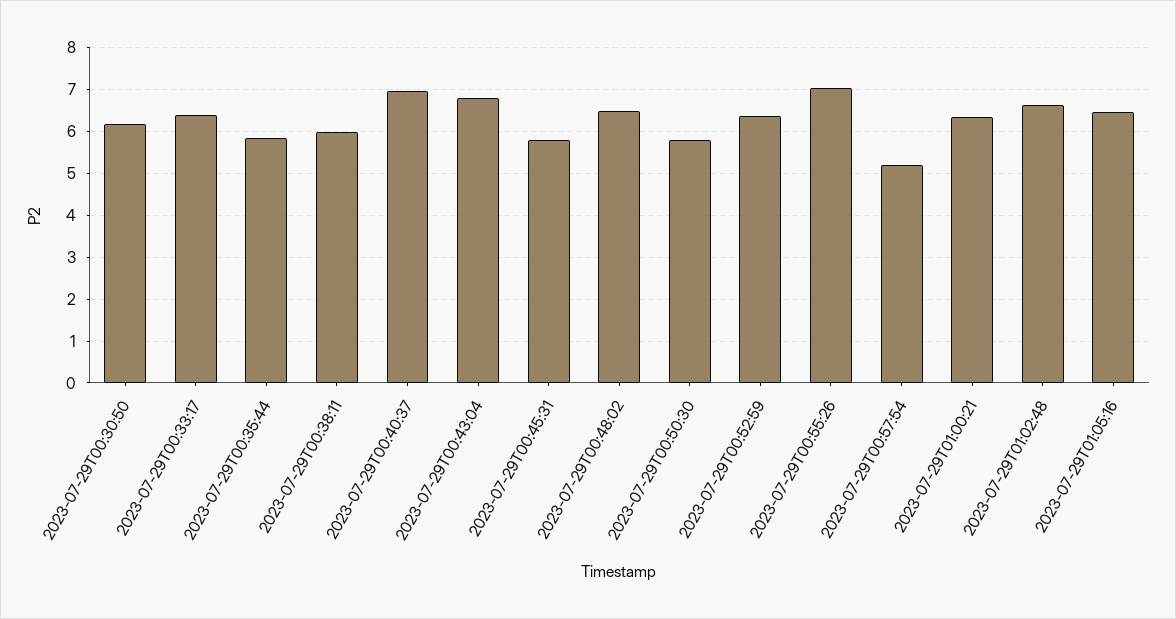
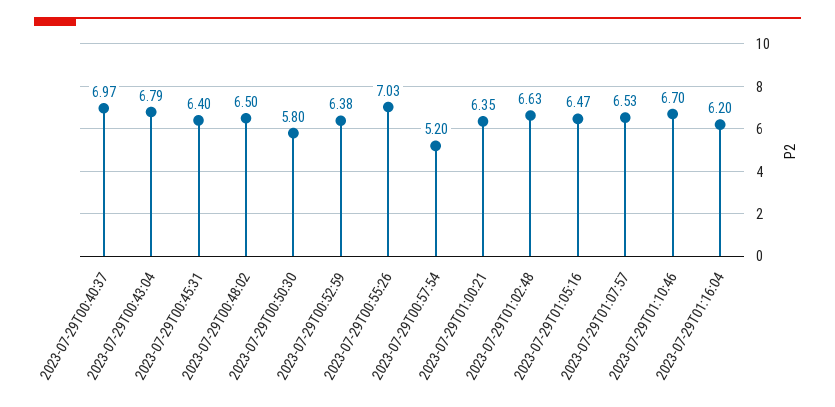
2023-07-29T00:30:50: 6.2 -> none
2023-07-29T00:33:17: 6.4 -> none
2023-07-29T00:35:44: 5.8 -> none
2023-07-29T00:38:11: 6 -> none
2023-07-29T00:45:31: 5.8 -> 6.4
2023-07-29T01:07:57: none -> 6.53
2023-07-29T01:10:46: none -> 6.7
2023-07-29T01:16:04: none -> 6.2

